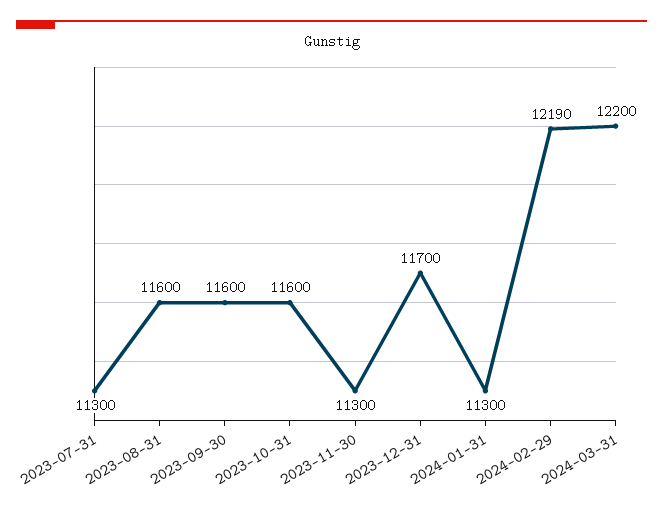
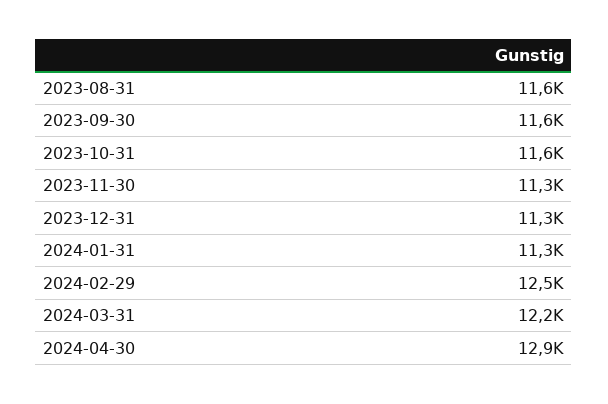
2023-07-31: 11300 -> none
2023-12-31: 11700 -> 11300
2024-02-29: 12190 -> 12500
2024-04-30: none -> 12900

